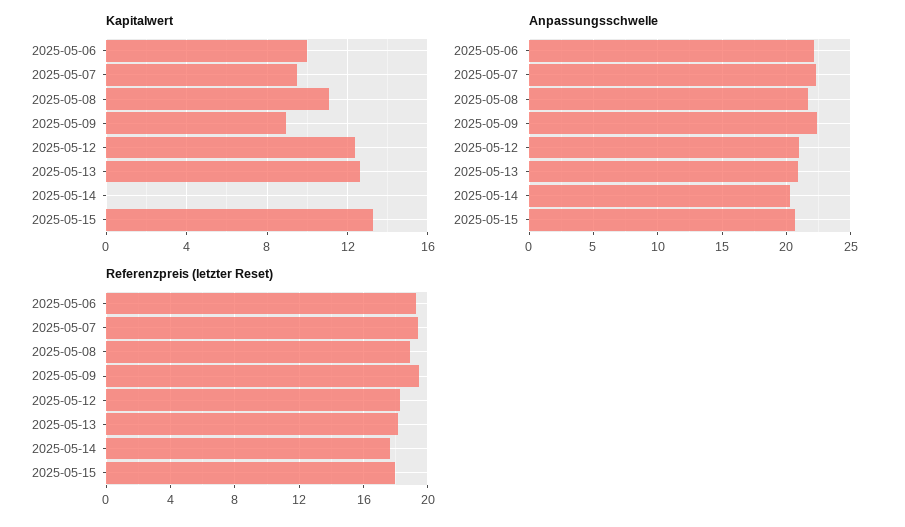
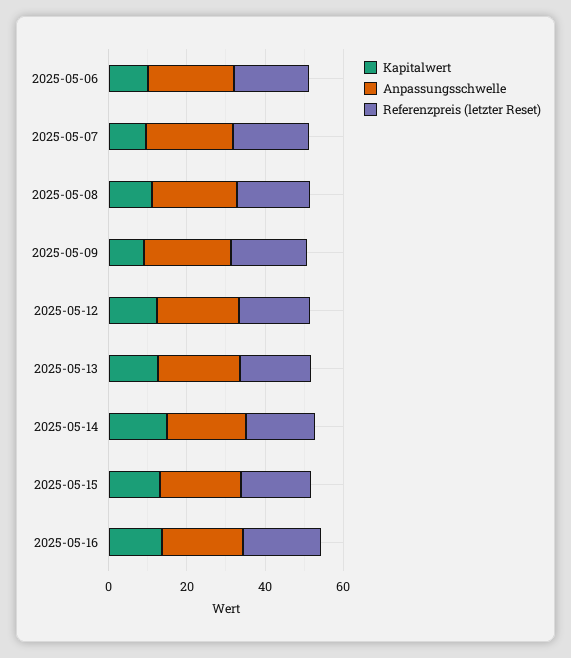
Kapitalwert, 2025-05-14: 0 -> 15
Kapitalwert, 2025-05-16: none -> 15
Anpassungsschwelle, 2025-05-16: none -> 20
Referenzpreis (letzter Reset), 2025-05-16: none -> 20

